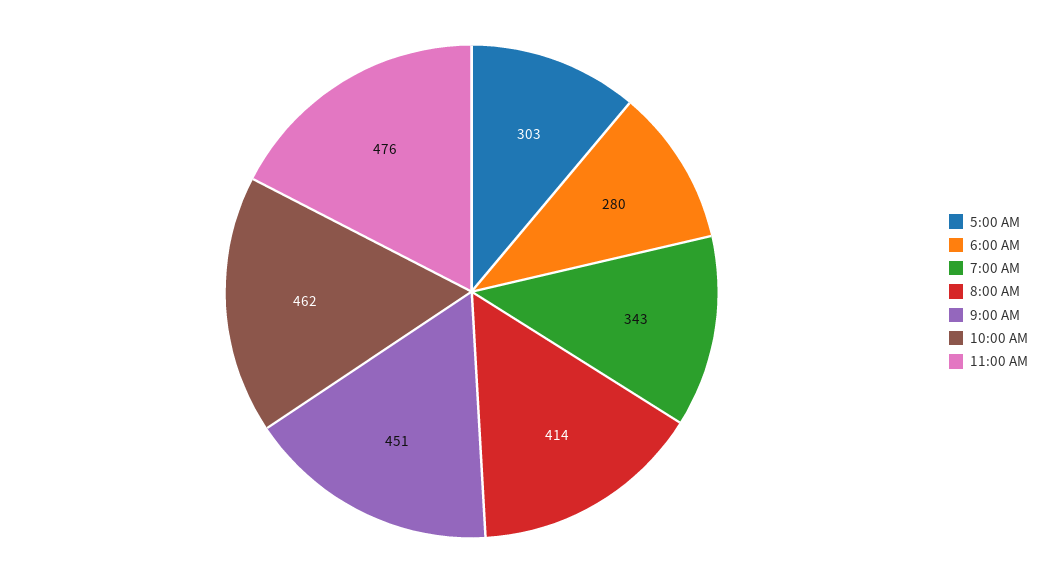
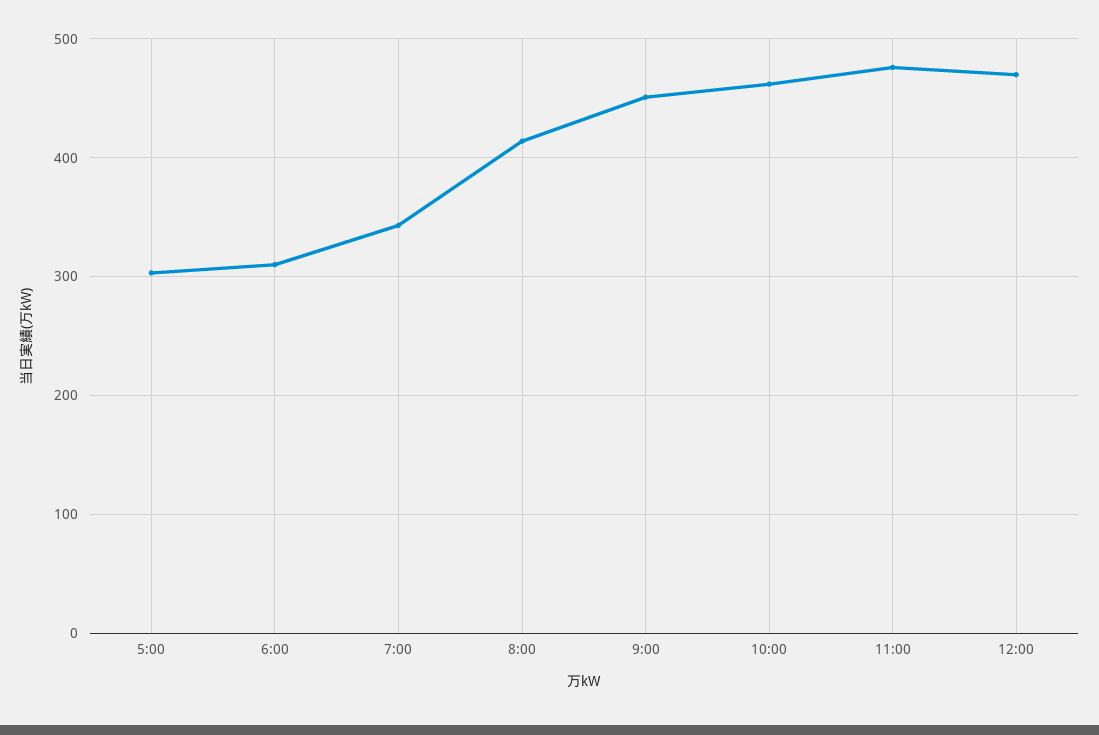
6:00 AM: 280 -> 310
12:00: none -> 470

